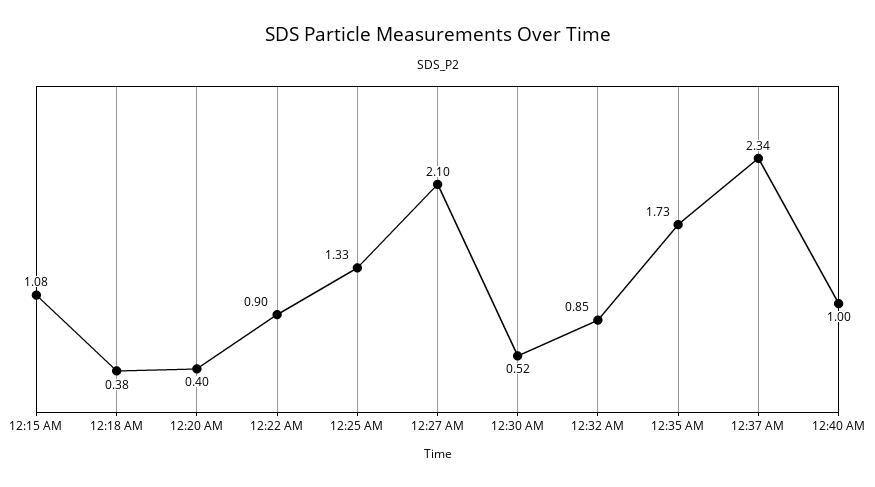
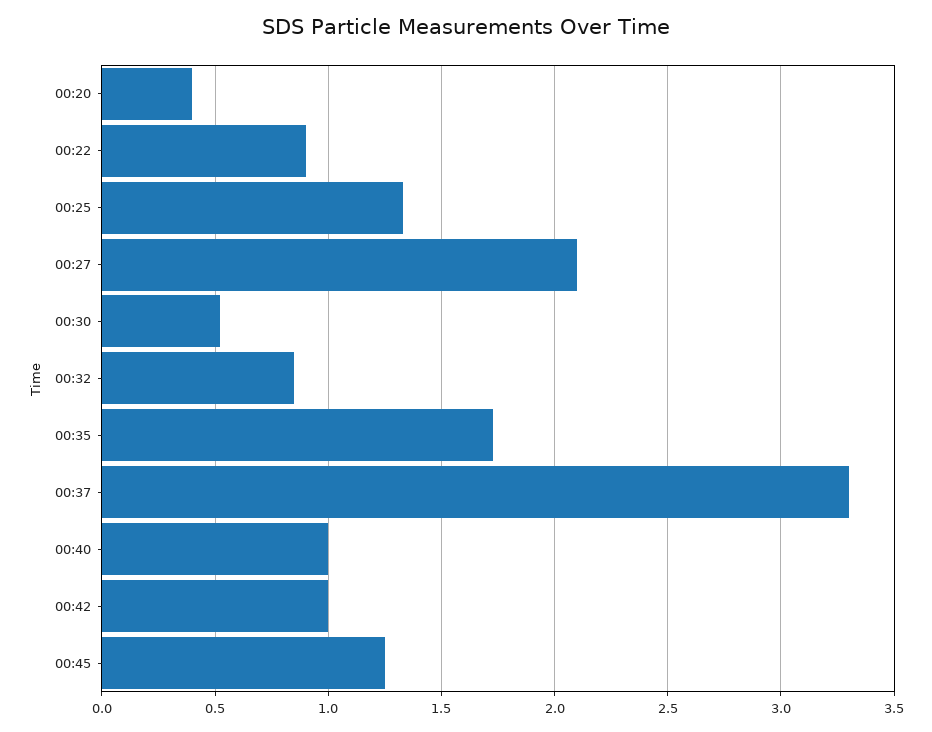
12:15 AM: 1.08 -> none
12:18 AM: 0.38 -> none
12:37 AM: 2.34 -> 3.3
00:42: none -> 1
00:45: none -> 1.25

